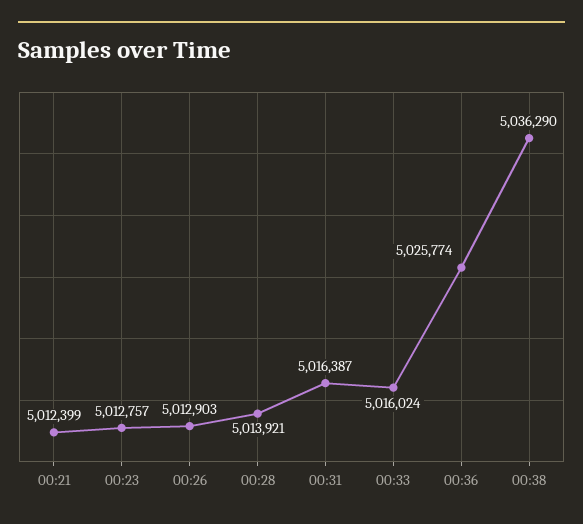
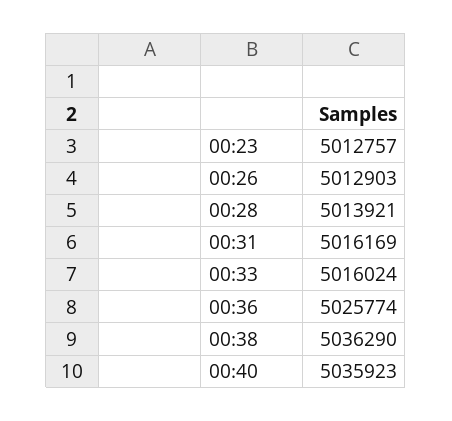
00:21: 5012399 -> none
00:31: 5016387 -> 5016169
00:40: none -> 5035923

